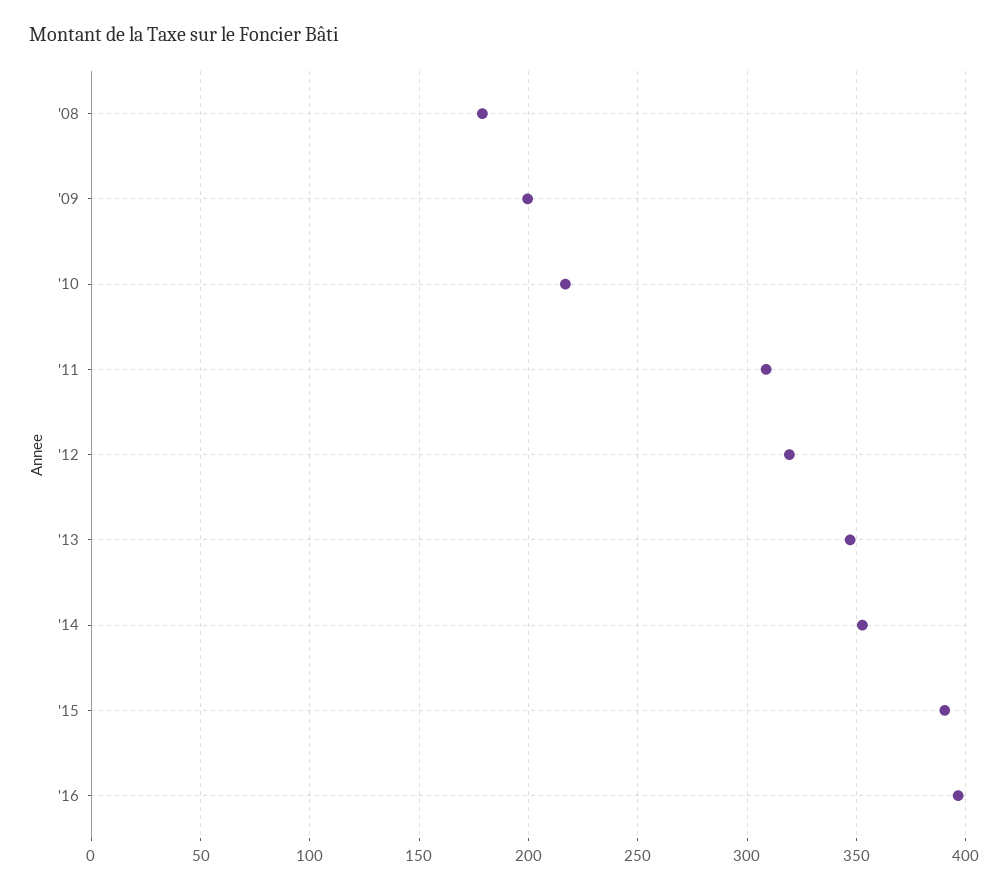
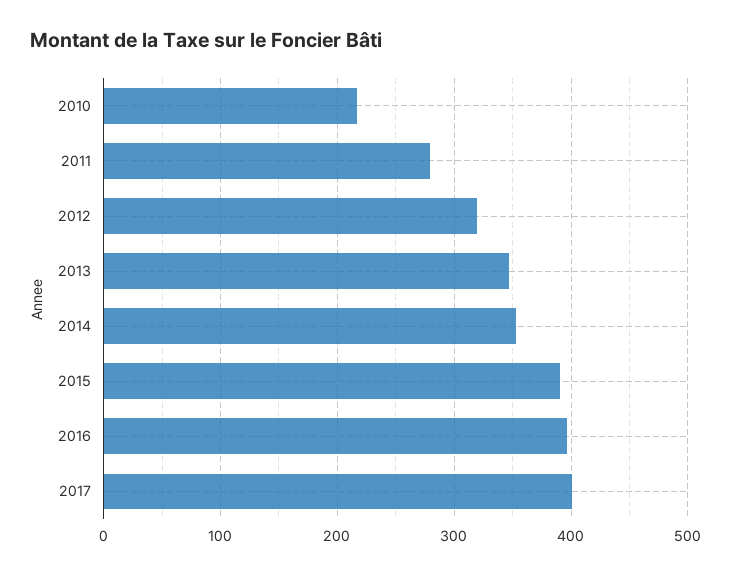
'08: 180 -> none
'09: 200 -> none
'11: 310 -> 280
2017: none -> 400

